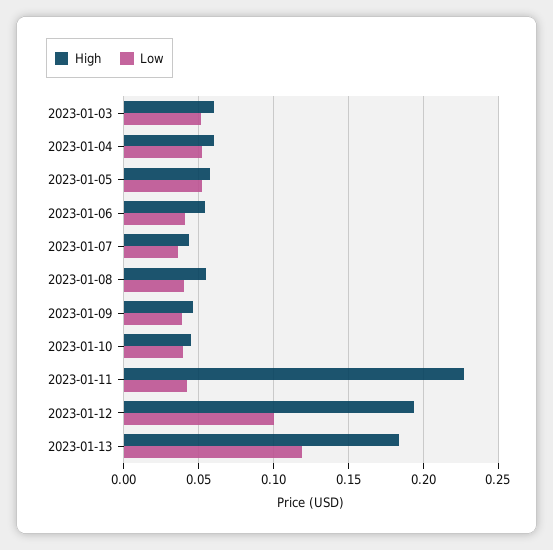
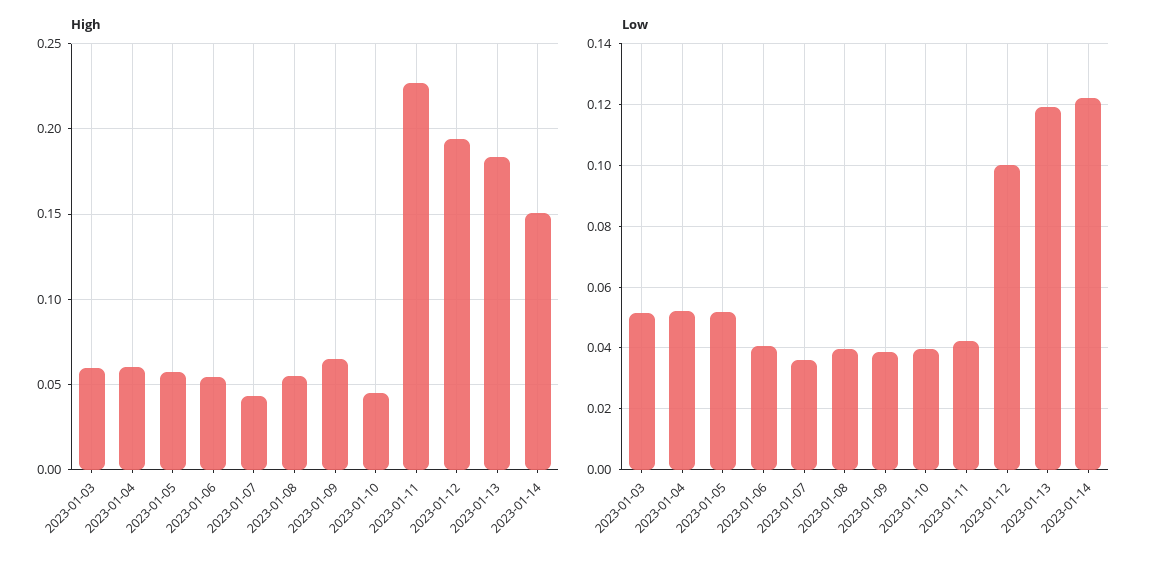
High, 2023-01-09: 0.045 -> 0.065
High, 2023-01-14: none -> 0.15
Low, 2023-01-14: none -> 0.122

